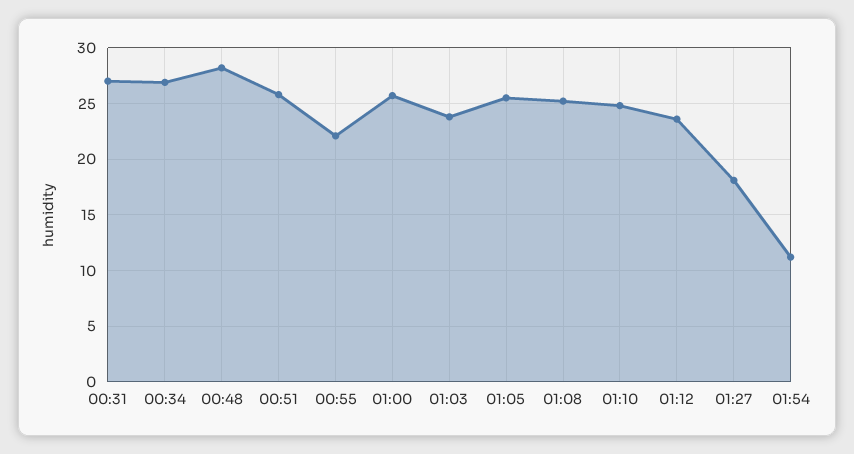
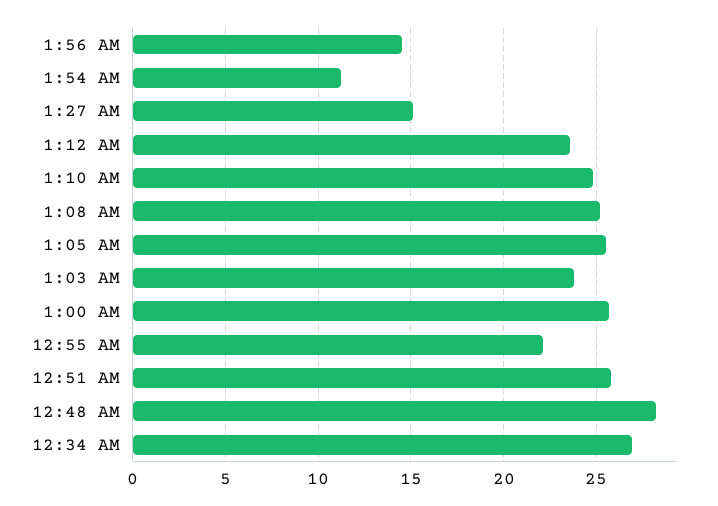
00:31: 27 -> none
01:27: 18 -> 15
1:56 AM: none -> 14.5

